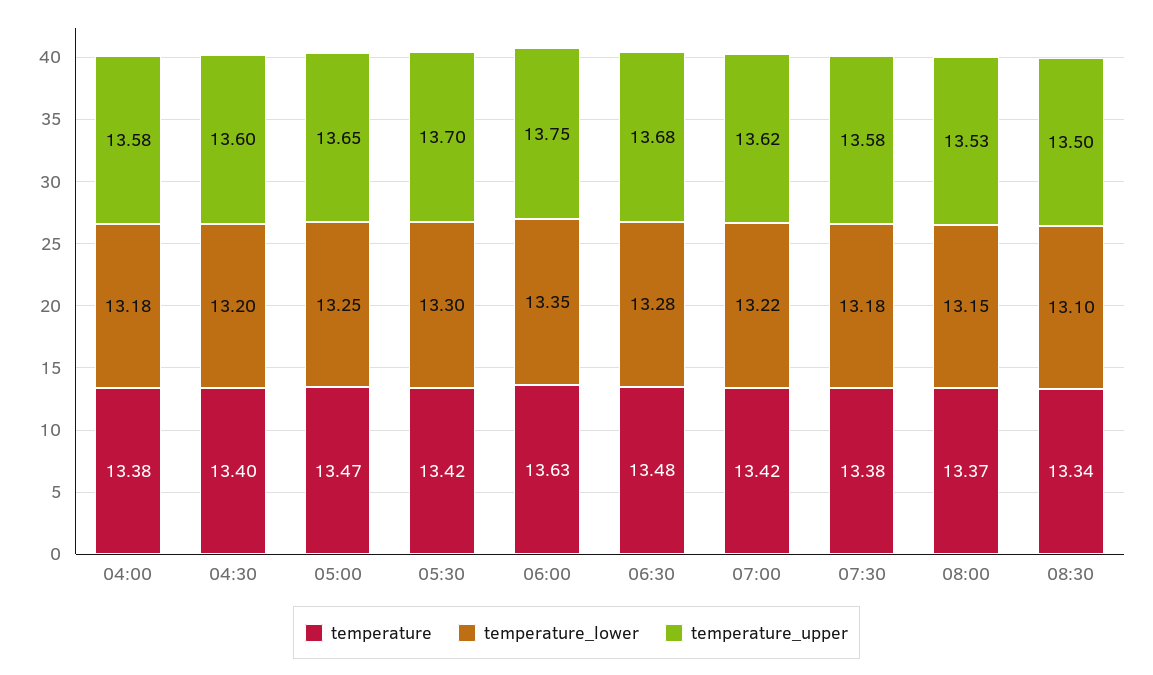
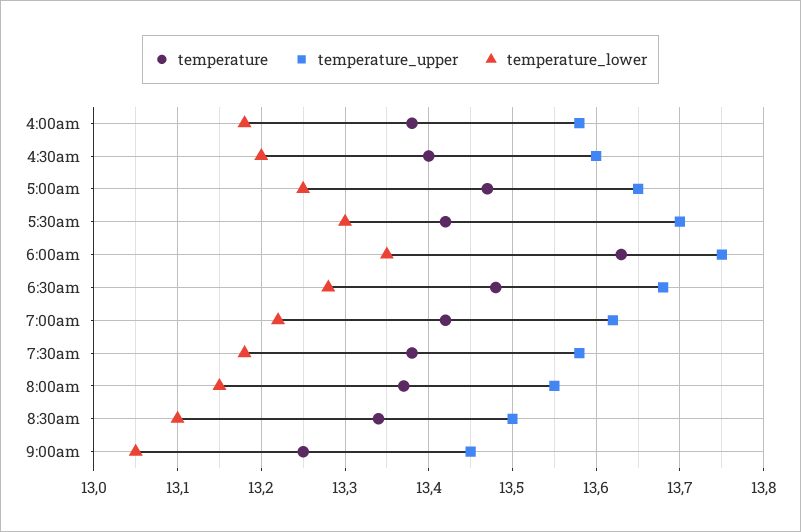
temperature_upper, 08:00: 13.53 -> 13.55
temperature, 9:00am: none -> 13.25
temperature_upper, 9:00am: none -> 13.45
temperature_lower, 9:00am: none -> 13.05

